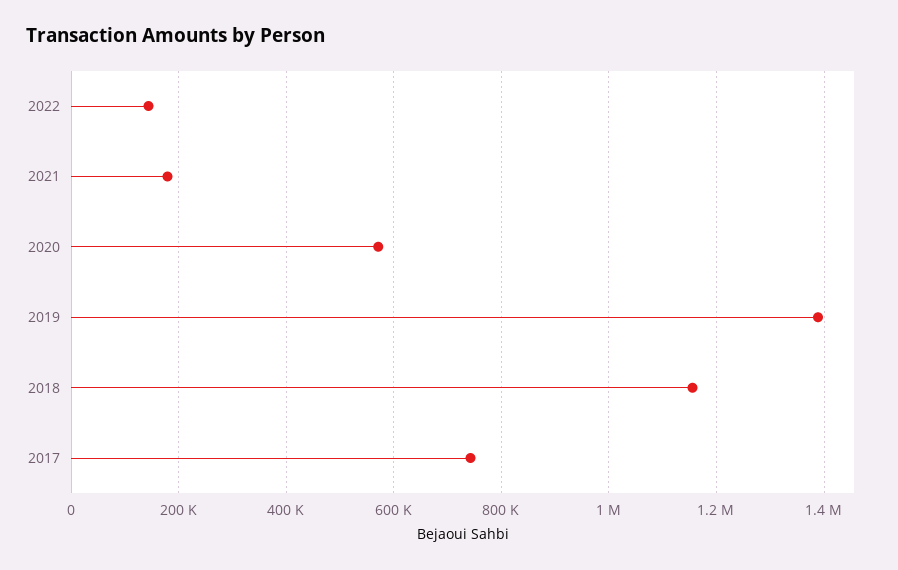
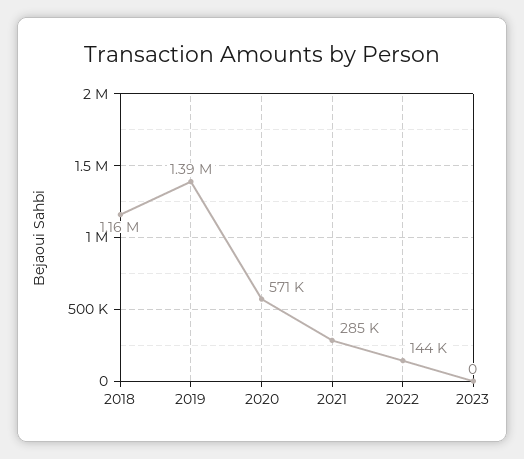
2021: 180000 -> 285000
2017: 740000 -> none
2023: none -> 0

